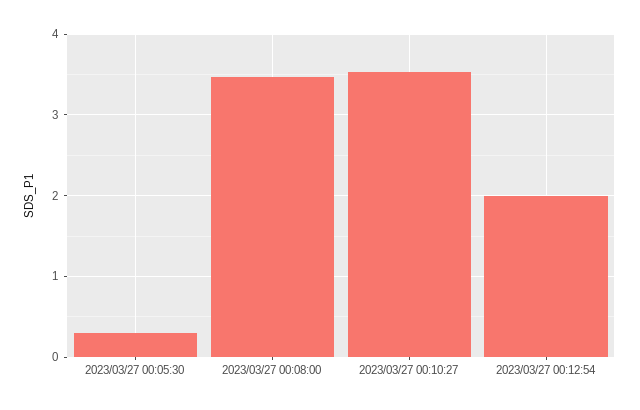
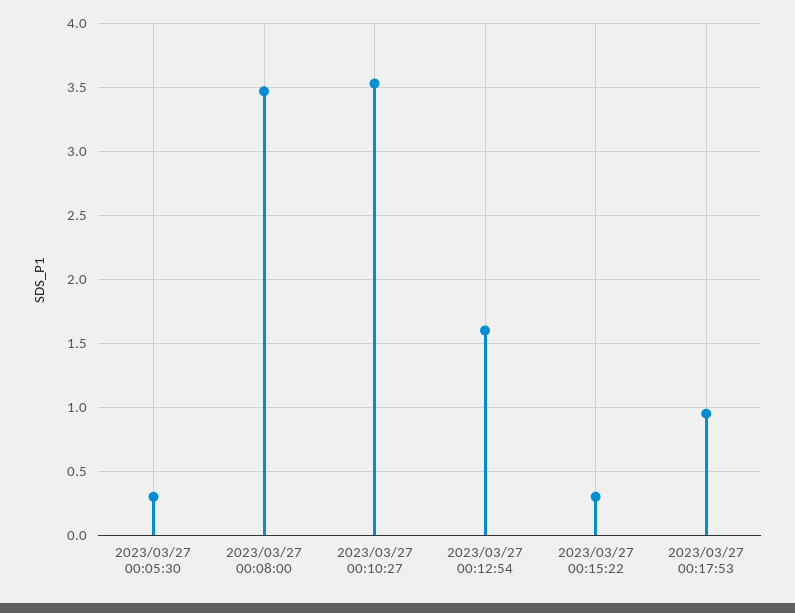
2023/03/27 00:12:54: 2 -> 1.6
2023/03/27 00:15:22: none -> 0.3
2023/03/27 00:17:53: none -> 0.95

